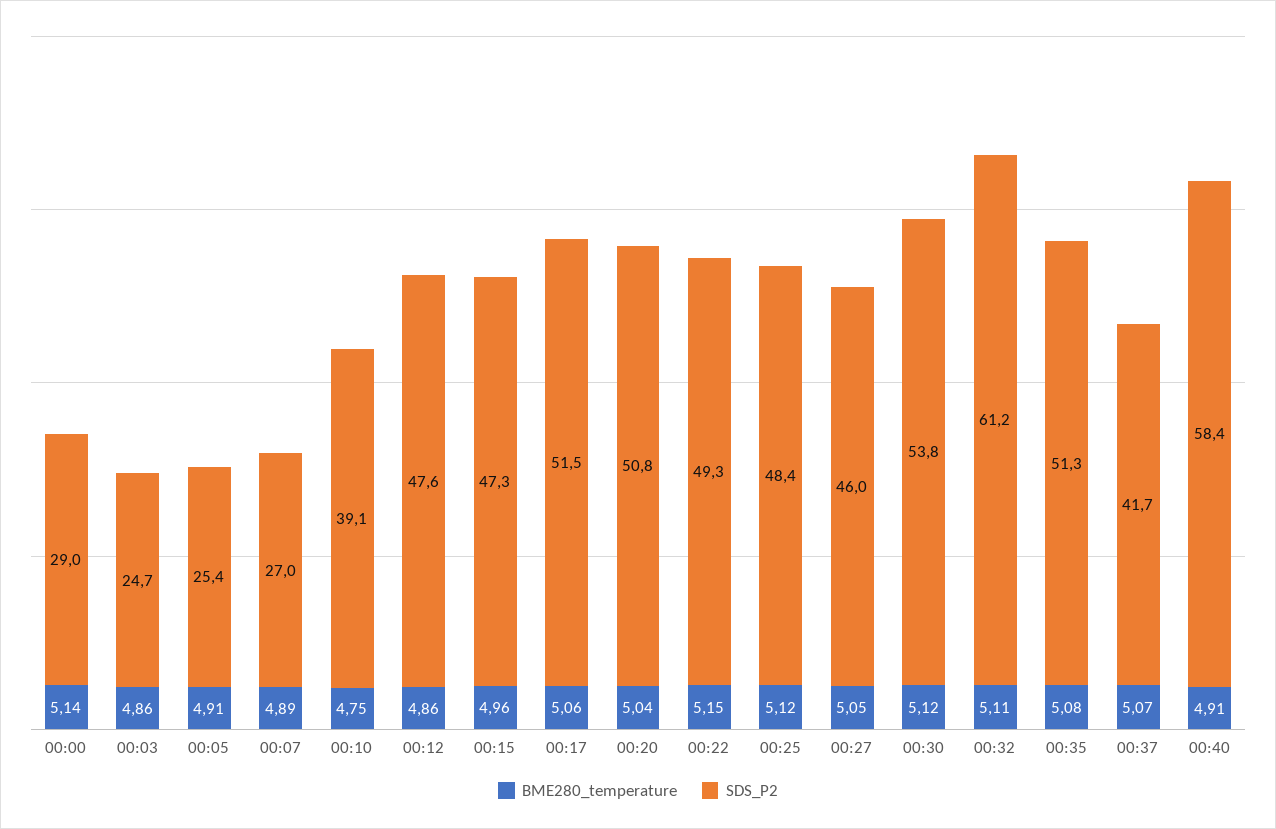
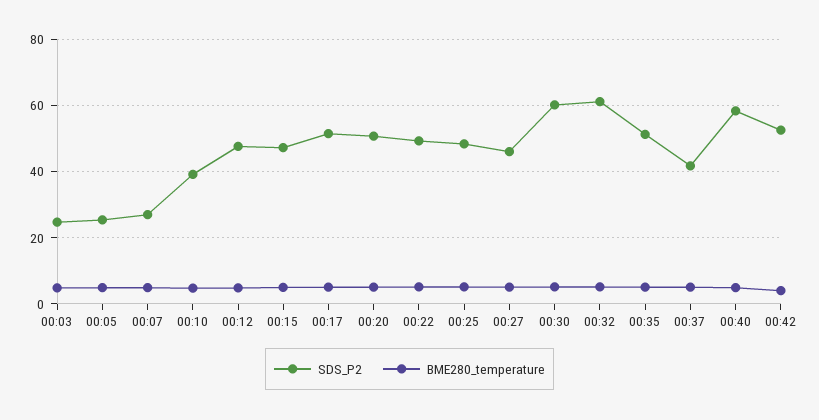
BME280_temperature, 00:00: 5.14 -> none
SDS_P2, 00:00: 29 -> none
SDS_P2, 00:30: 53.8 -> 60
SDS_P2, 00:42: none -> 52
BME280_temperature, 00:42: none -> 4

